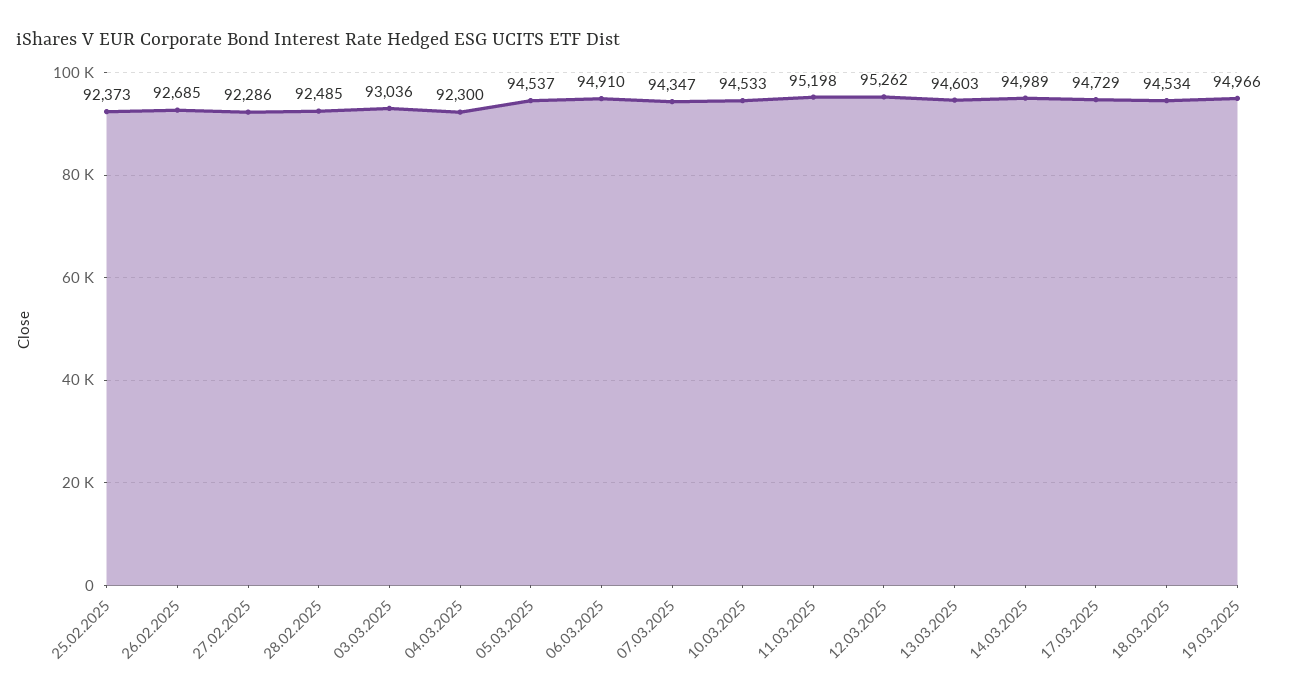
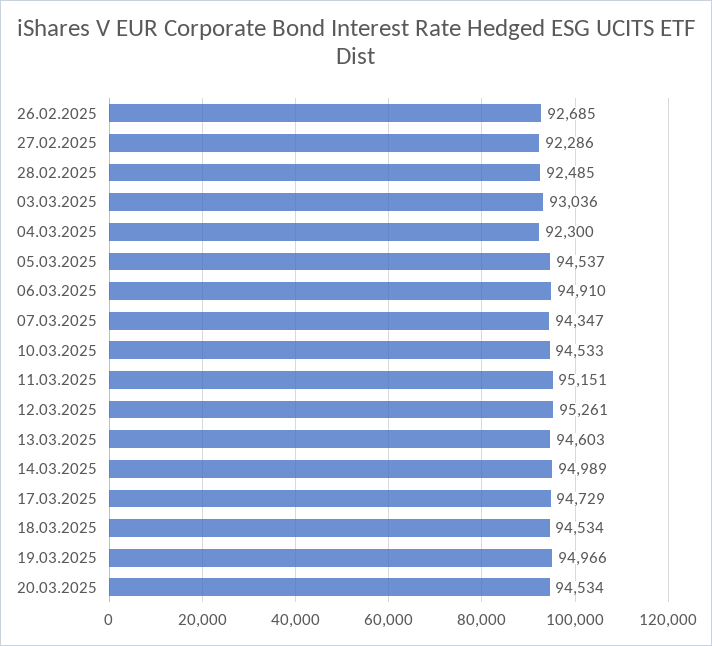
25.02.2025: 92373 -> none
11.03.2025: 95198 -> 95151
12.03.2025: 95262 -> 95261
20.03.2025: none -> 94534

